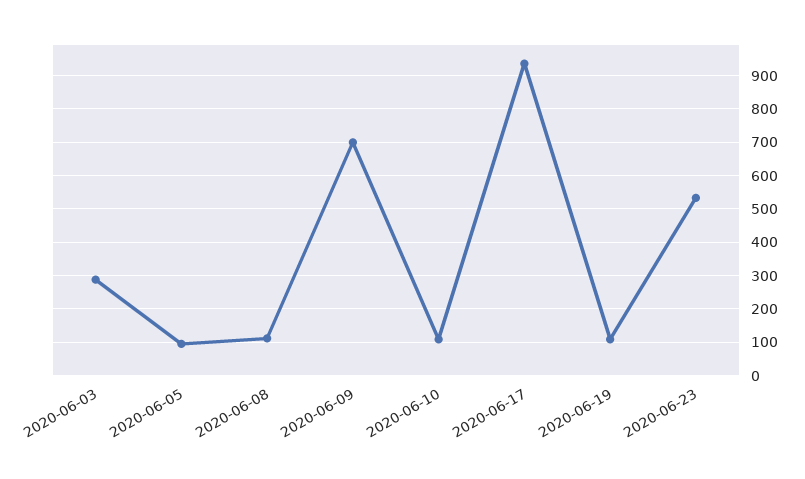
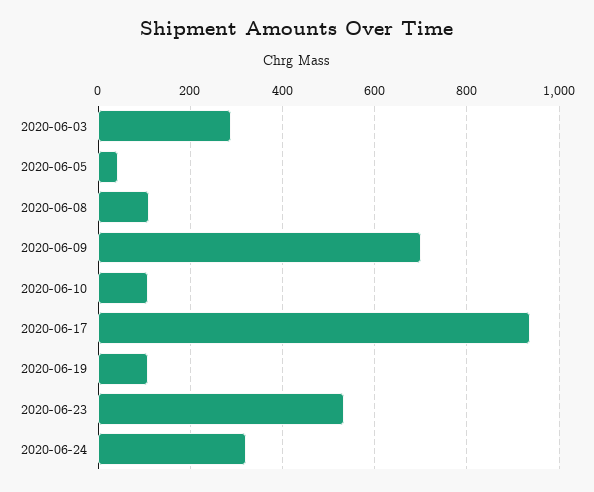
2020-06-05: 100 -> 40
2020-06-24: none -> 320

